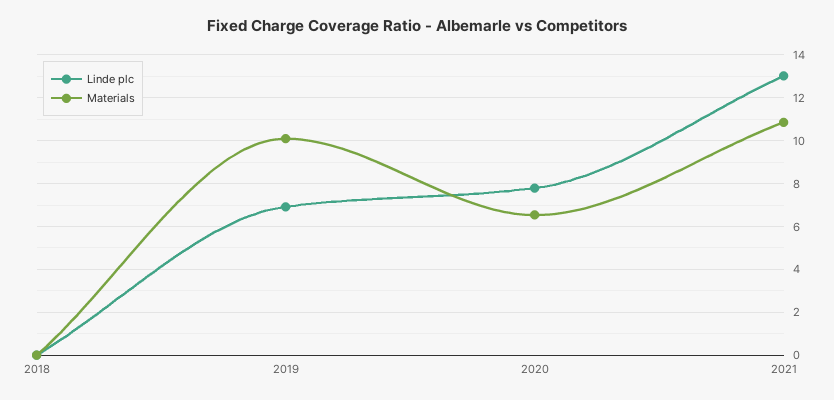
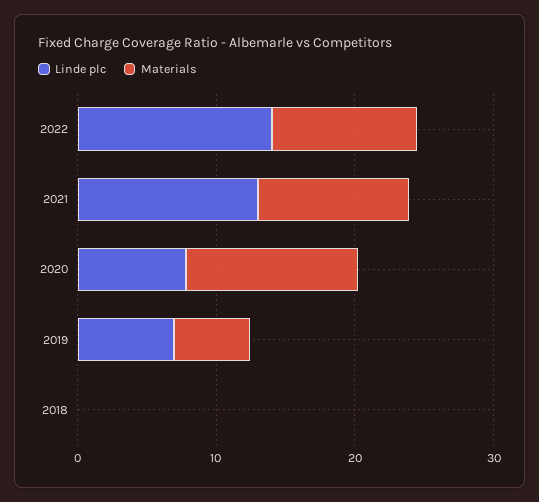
Materials, 2019: 10 -> 6
Materials, 2020: 6.5 -> 12
Linde plc, 2022: none -> 14
Materials, 2022: none -> 10

